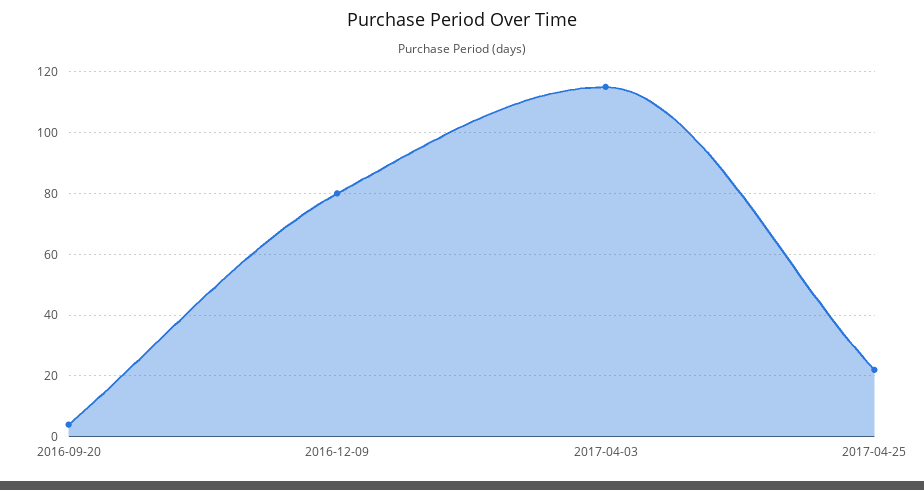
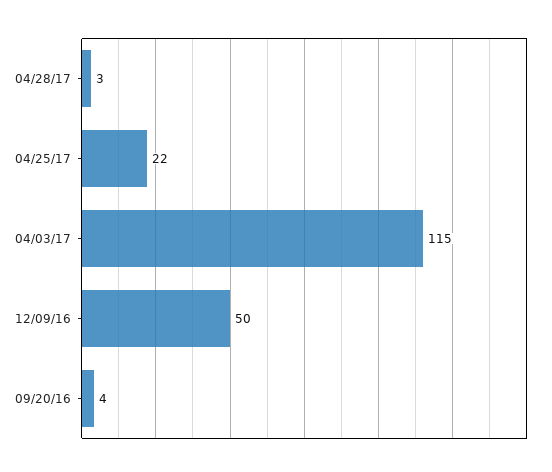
2016-12-09: 80 -> 50
04/28/17: none -> 3

